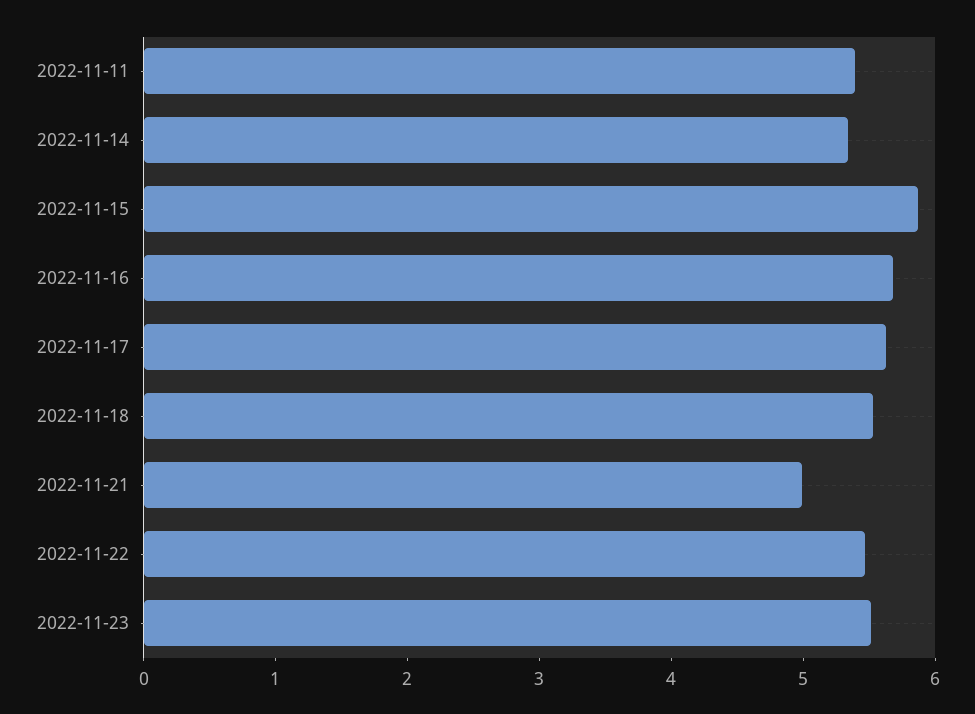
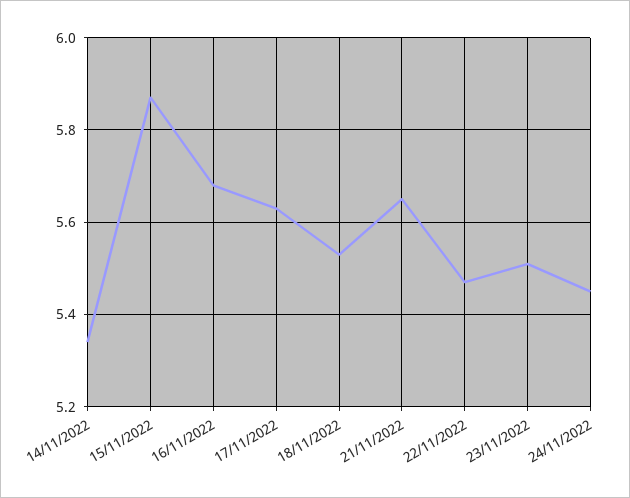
2022-11-11: 5.4 -> none
2022-11-21: 5 -> 5.65
24/11/2022: none -> 5.45

